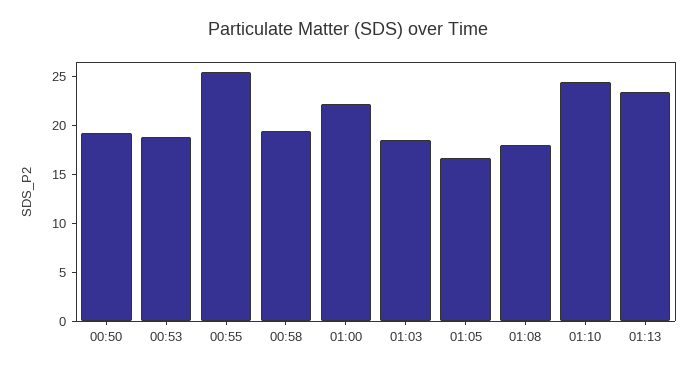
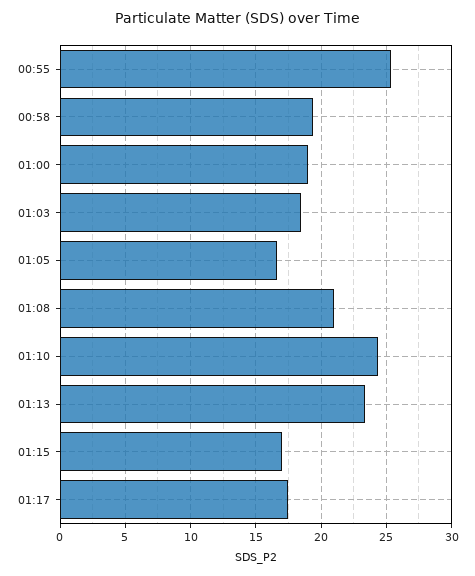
00:50: 19 -> none
00:53: 19 -> none
01:00: 22 -> 19
01:08: 18 -> 21
01:15: none -> 17
01:17: none -> 17.5

